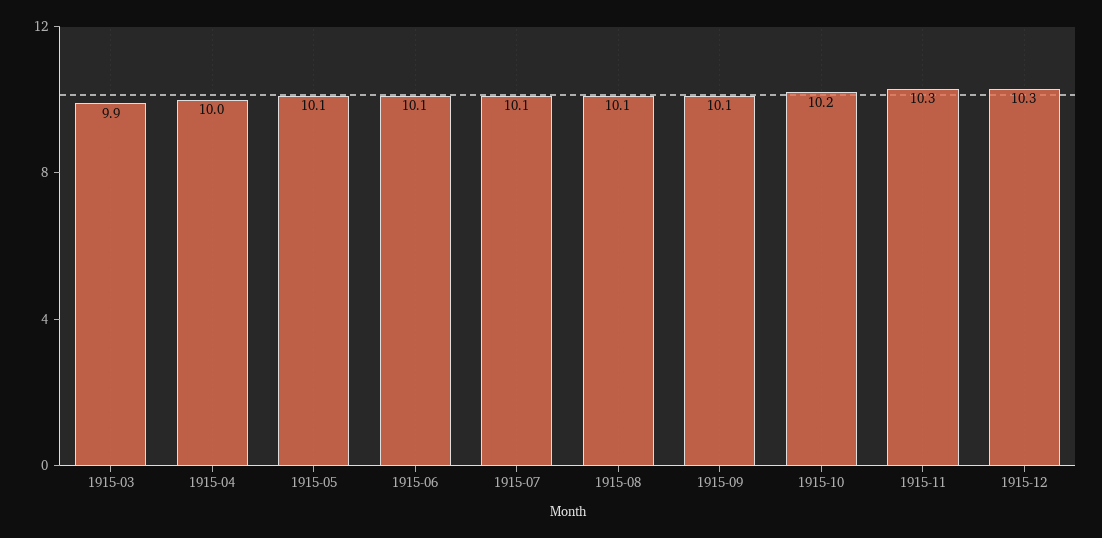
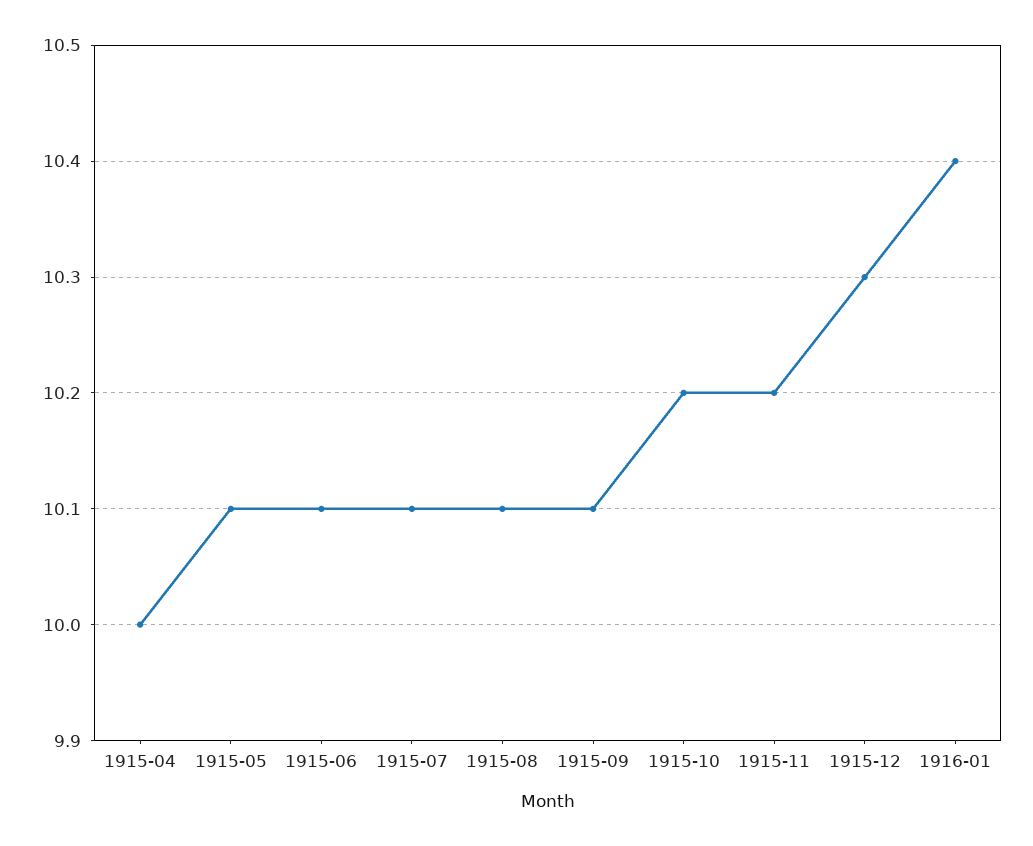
1915-03: 9.9 -> none
1915-11: 10.3 -> 10.2
1916-01: none -> 10.4

